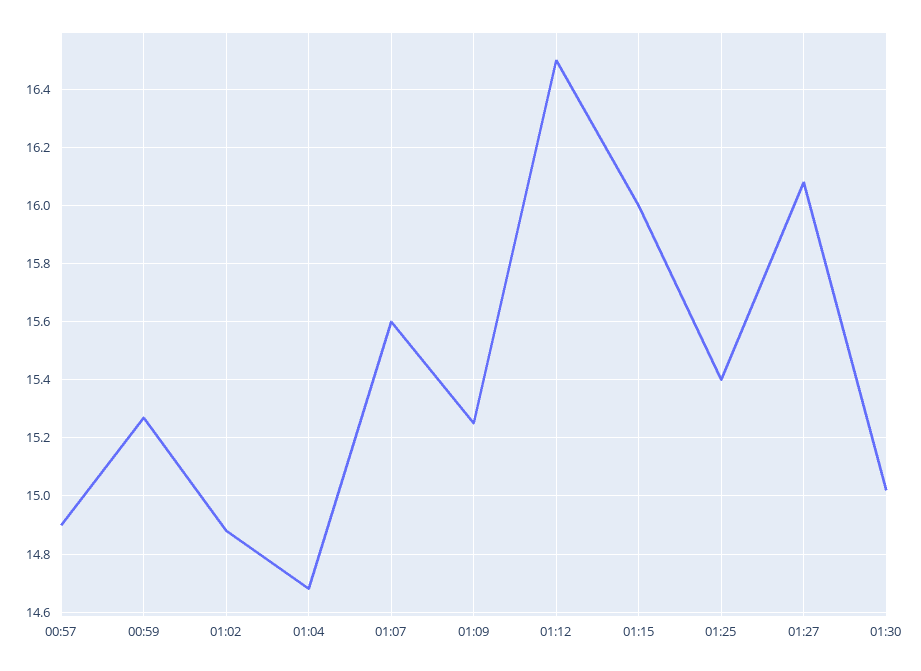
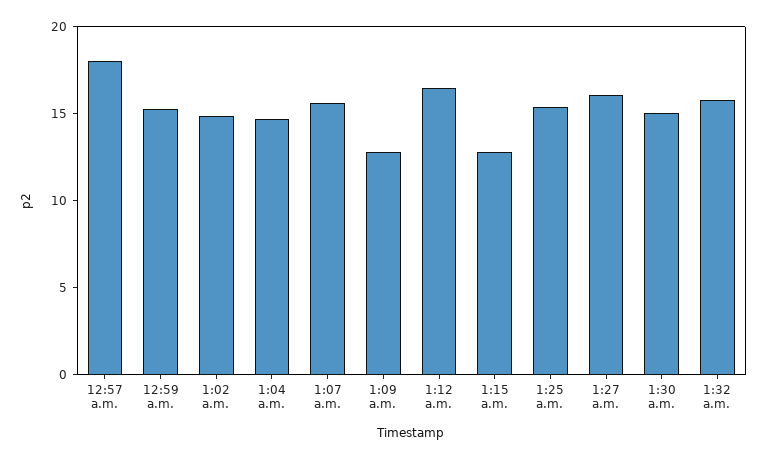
00:57: 14.9 -> 18
01:09: 15.25 -> 13
01:15: 16 -> 13
1:32 a.m.: none -> 16

